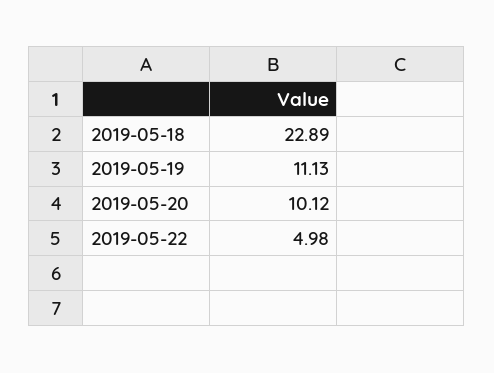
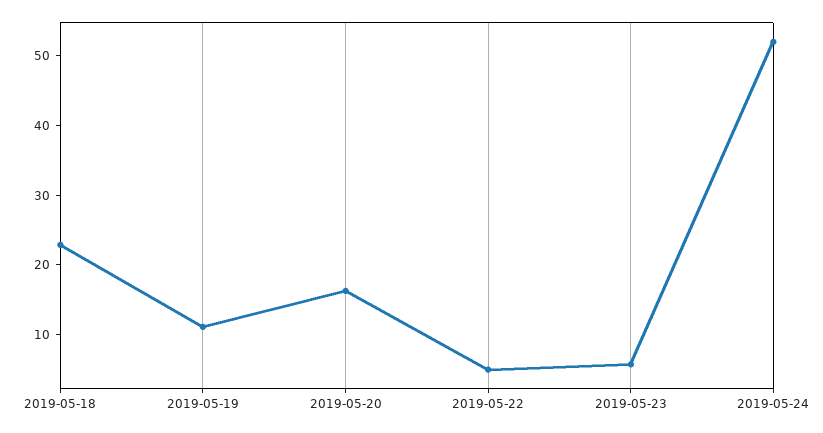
2019-05-20: 10.12 -> 16
2019-05-23: none -> 6
2019-05-24: none -> 52

